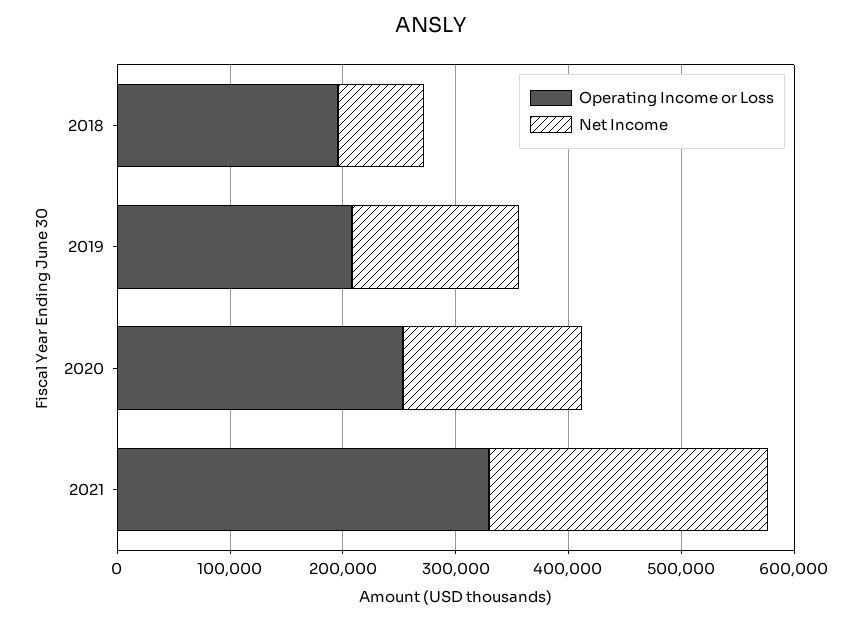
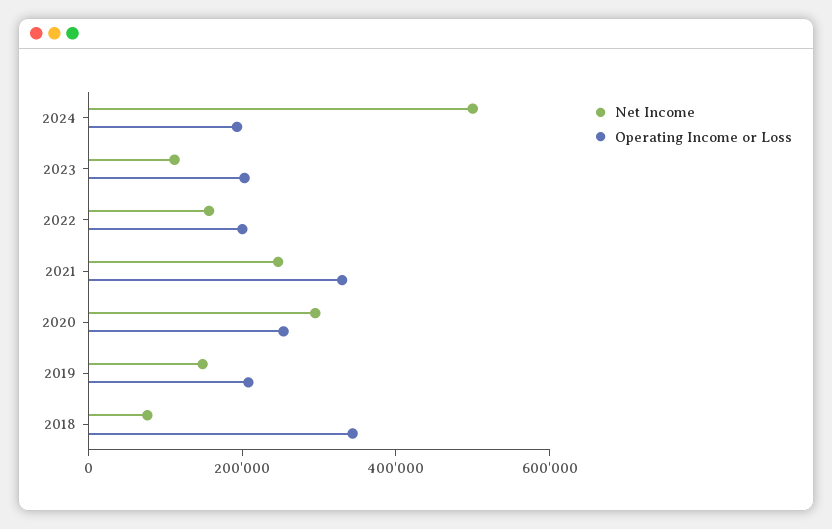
Operating Income or Loss, 2018: 200000 -> 350000
Net Income, 2020: 160000 -> 300000
Net Income, 2024: none -> 500000
Operating Income or Loss, 2024: none -> 200000
Net Income, 2023: none -> 100000
Operating Income or Loss, 2023: none -> 200000
Net Income, 2022: none -> 150000
Operating Income or Loss, 2022: none -> 200000

